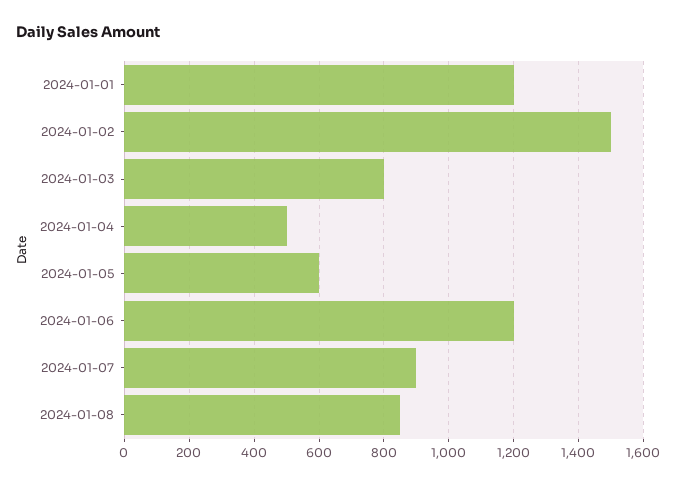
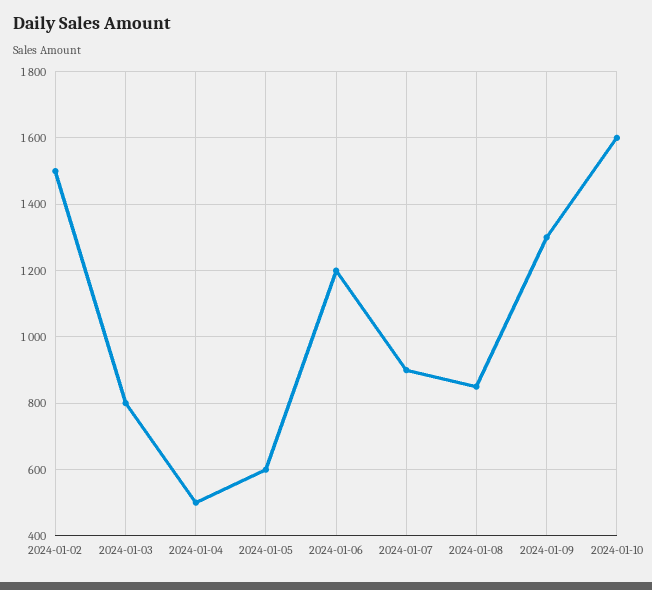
2024-01-01: 1200 -> none
2024-01-09: none -> 1300
2024-01-10: none -> 1600

